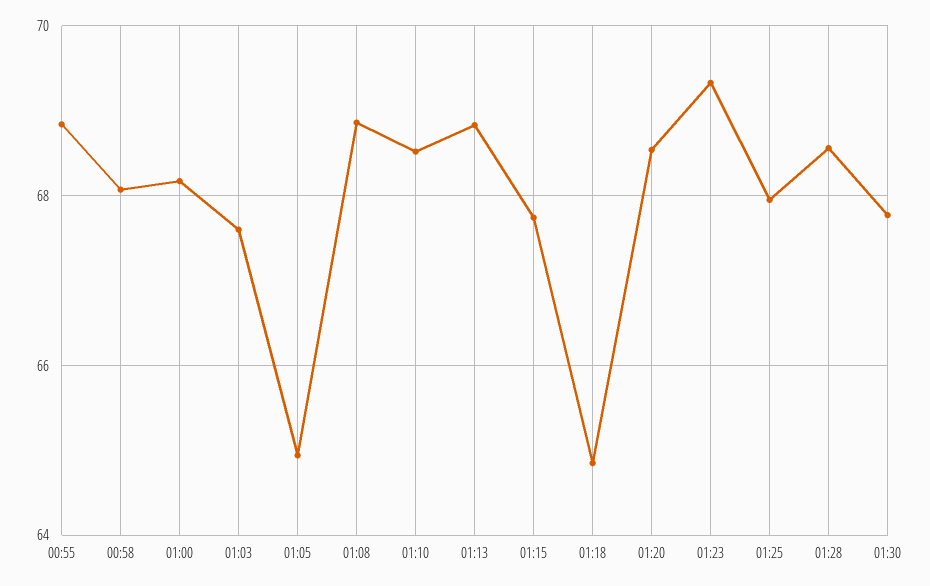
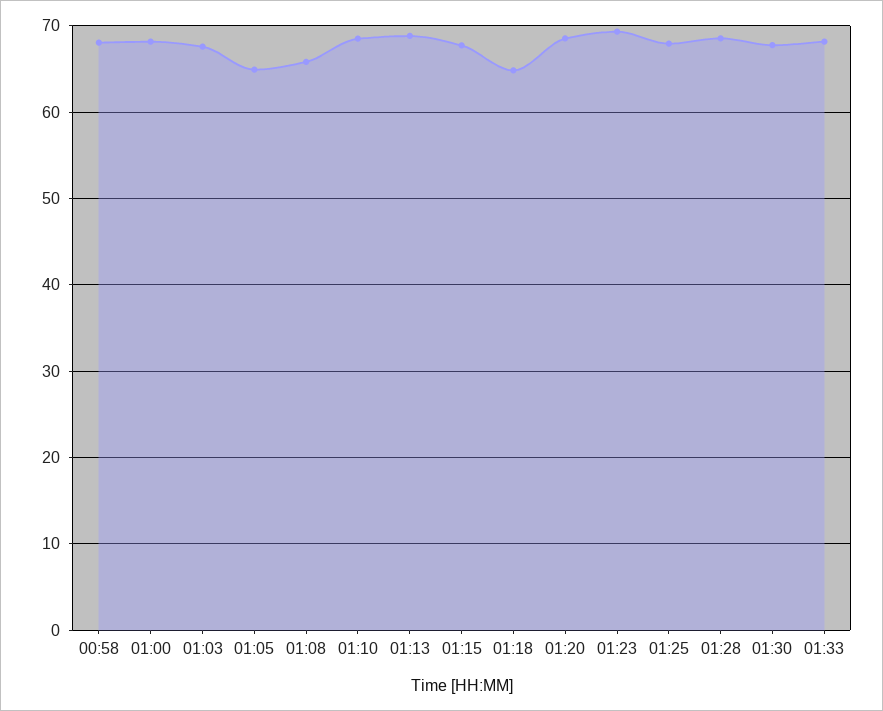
00:55: 68.8 -> none
01:08: 68.8 -> 66
01:33: none -> 68

